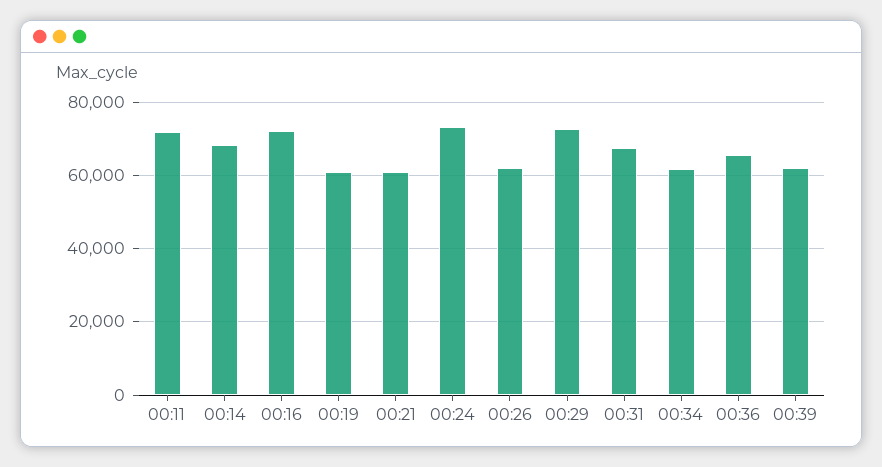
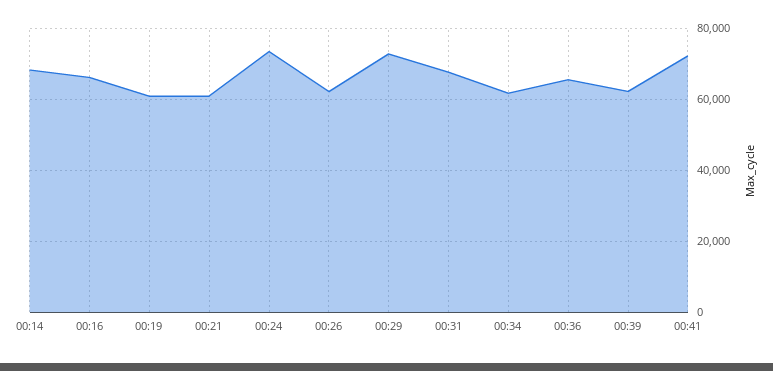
00:11: 72000 -> none
00:16: 72000 -> 66000
00:41: none -> 72000

